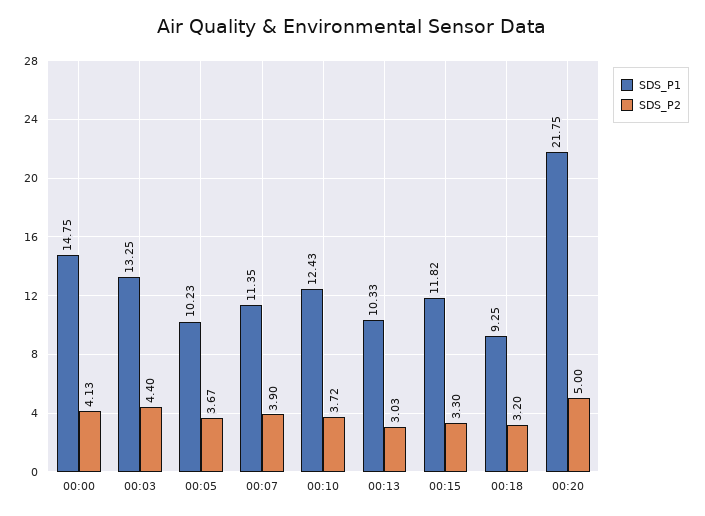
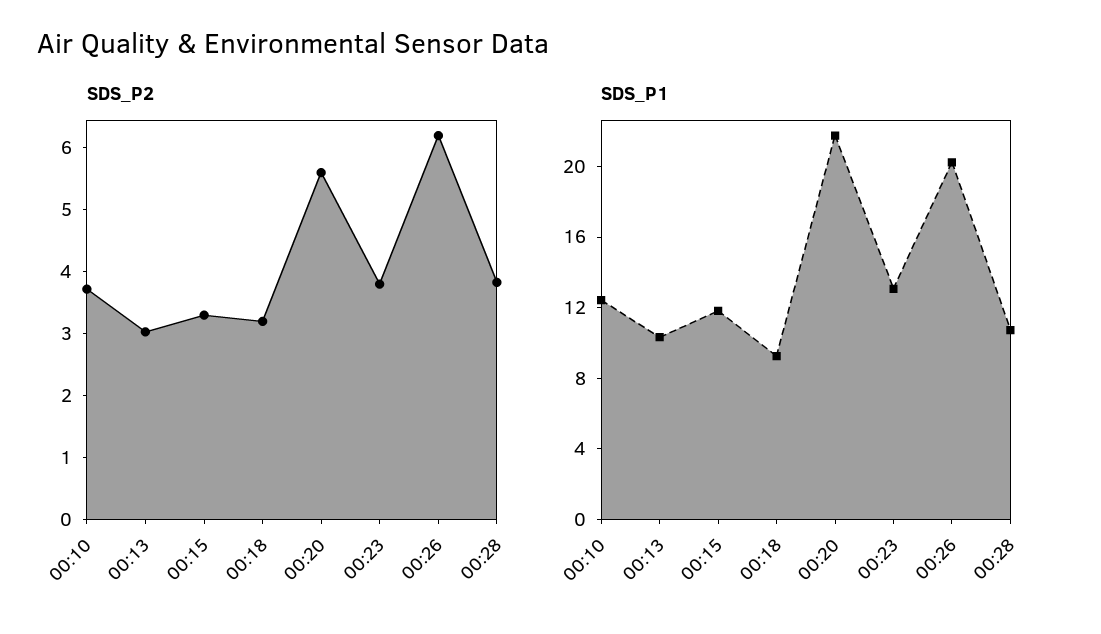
SDS_P1, 00:00: 14.75 -> none
SDS_P2, 00:00: 4.13 -> none
SDS_P1, 00:03: 13.25 -> none
SDS_P2, 00:03: 4.4 -> none
SDS_P1, 00:05: 10.23 -> none
SDS_P2, 00:05: 3.67 -> none
SDS_P1, 00:07: 11.35 -> none
SDS_P2, 00:07: 3.9 -> none
SDS_P2, 00:20: 5 -> 5.6
SDS_P2, 00:23: none -> 3.8
SDS_P2, 00:26: none -> 6.2
SDS_P2, 00:28: none -> 3.8
SDS_P1, 00:23: none -> 13
SDS_P1, 00:26: none -> 20
SDS_P1, 00:28: none -> 11

